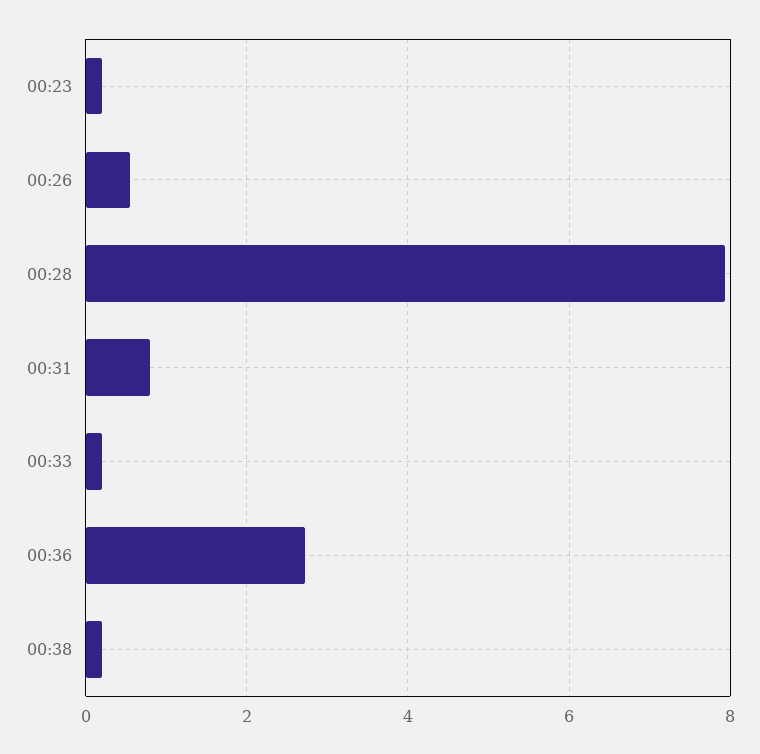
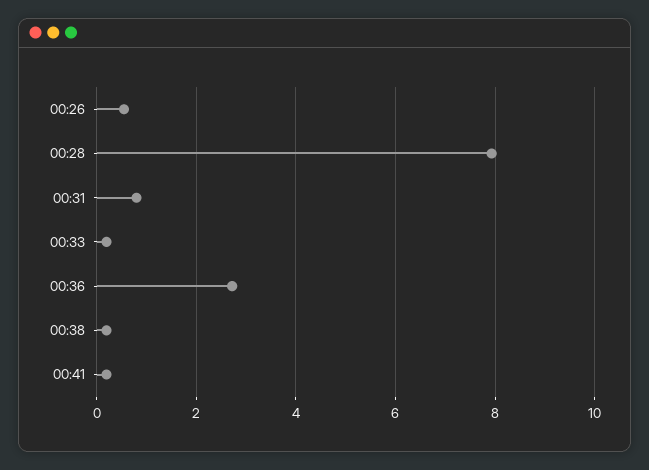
00:23: 0.2 -> none
00:41: none -> 0.2

